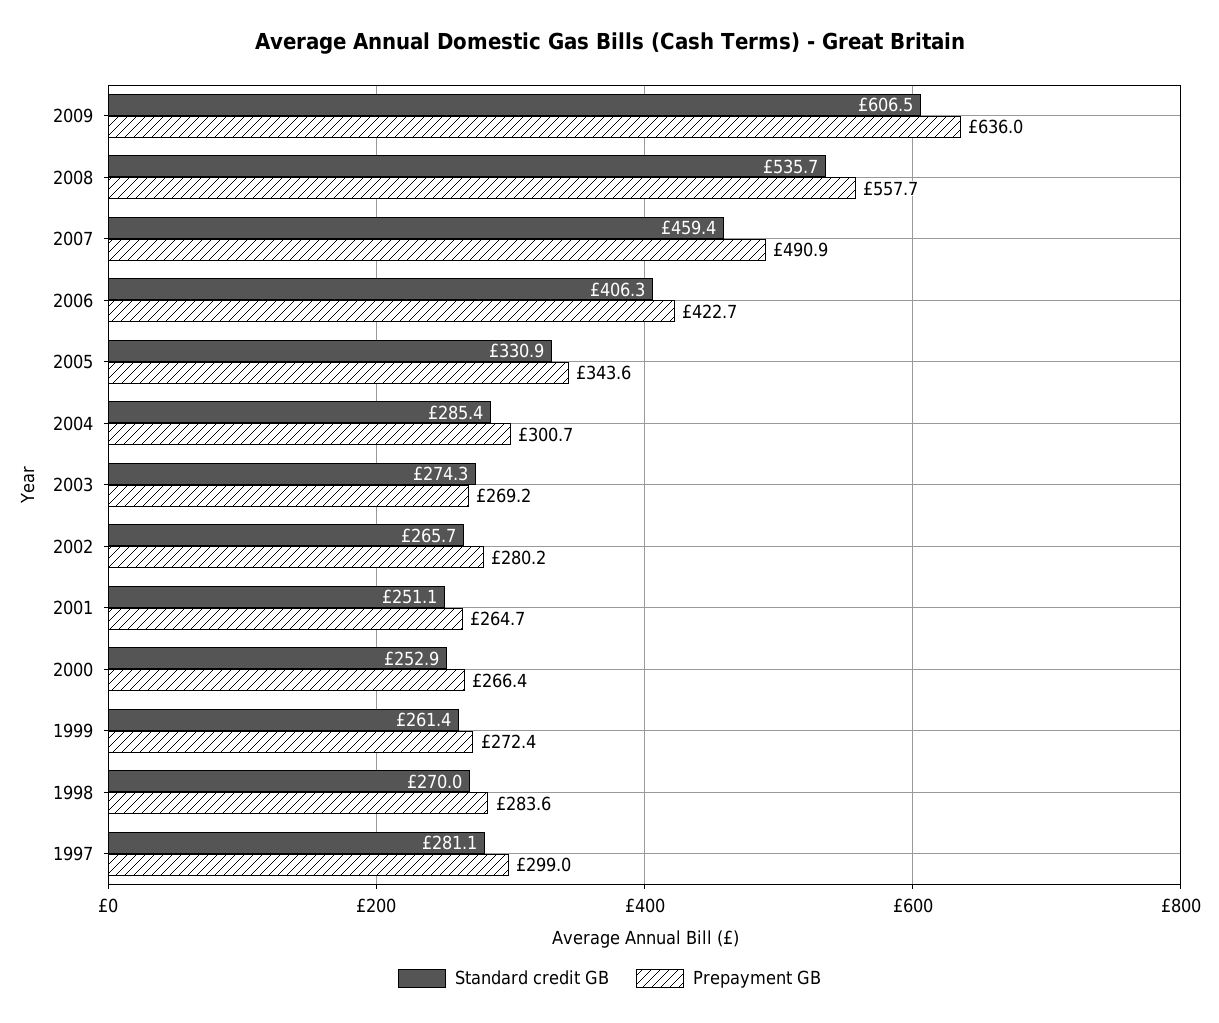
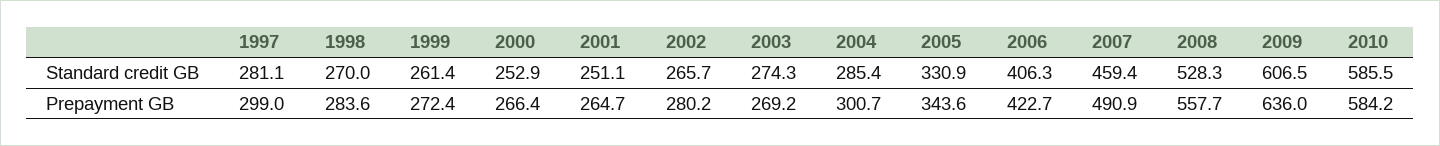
Standard credit GB, 2008: 535.7 -> 528.3
Standard credit GB, 2010: none -> 585.5
Prepayment GB, 2010: none -> 584.2

